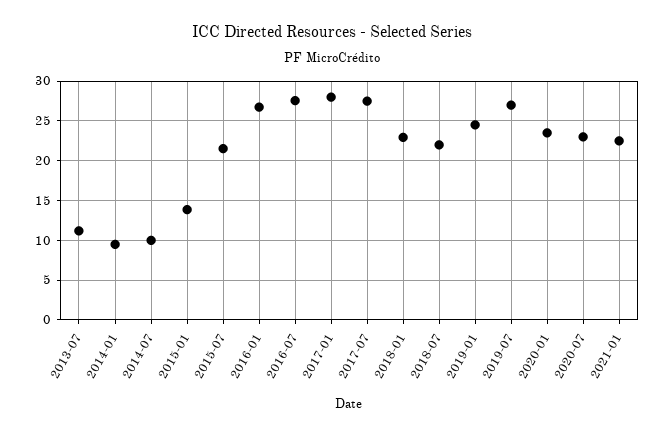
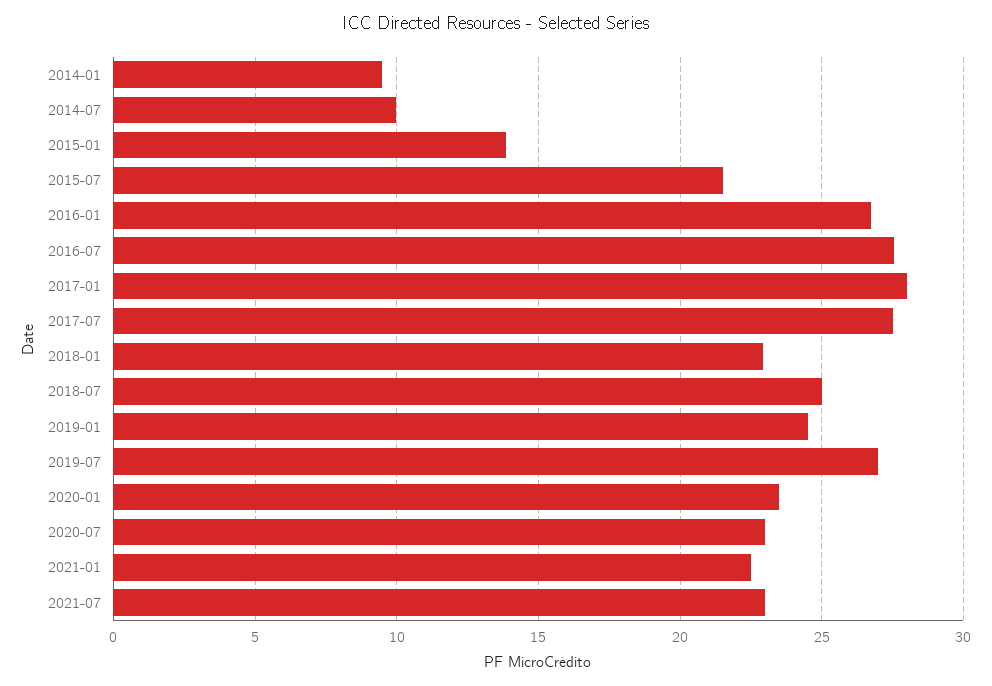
2013-07: 11 -> none
2018-07: 22 -> 25
2021-07: none -> 23

